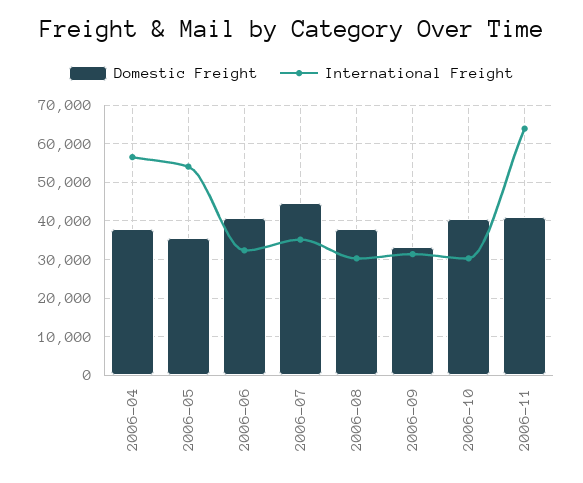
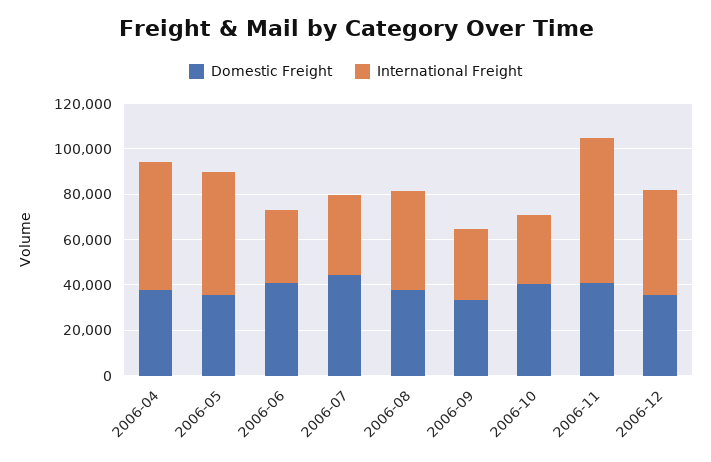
International Freight, 2006-08: 30000 -> 45000
Domestic Freight, 2006-12: none -> 35000
International Freight, 2006-12: none -> 45000

